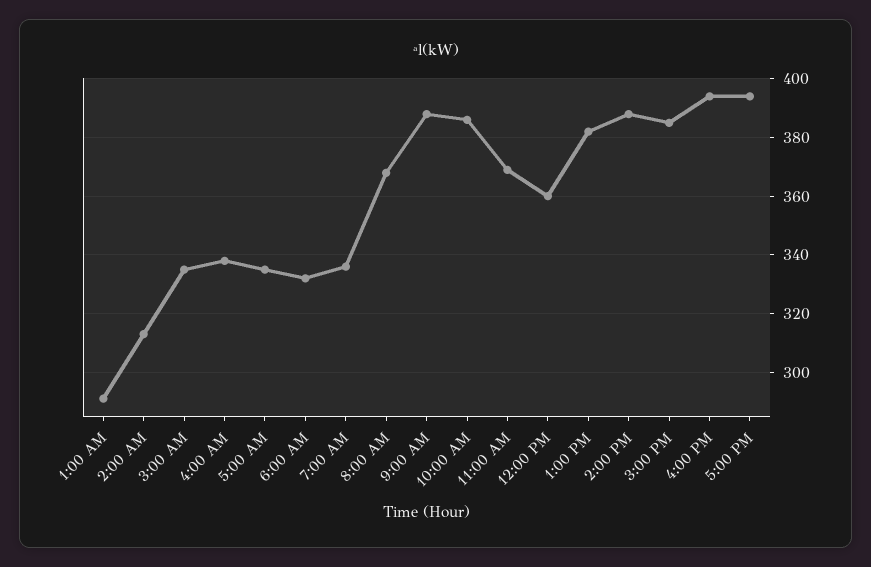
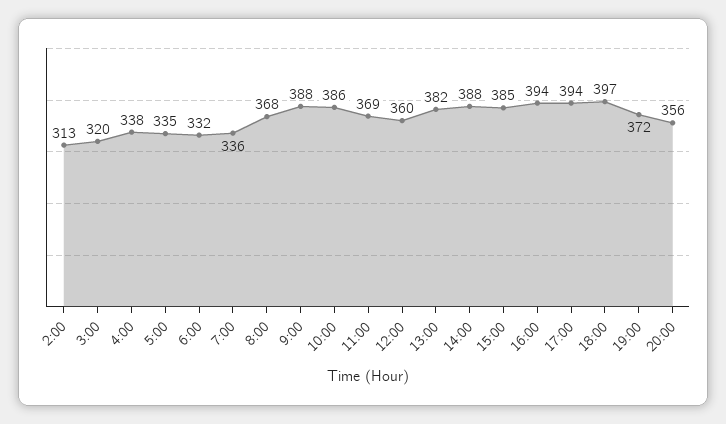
1:00 AM: 290 -> none
3:00 AM: 335 -> 320
18:00: none -> 397
19:00: none -> 372
20:00: none -> 356

